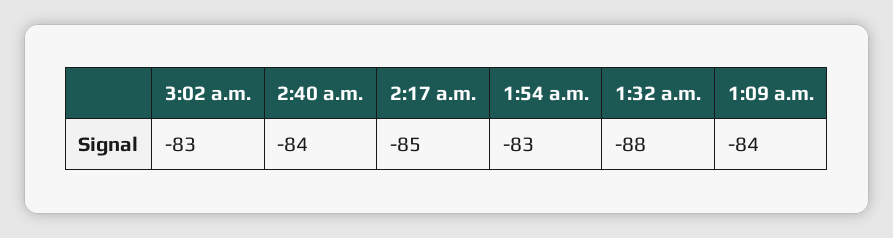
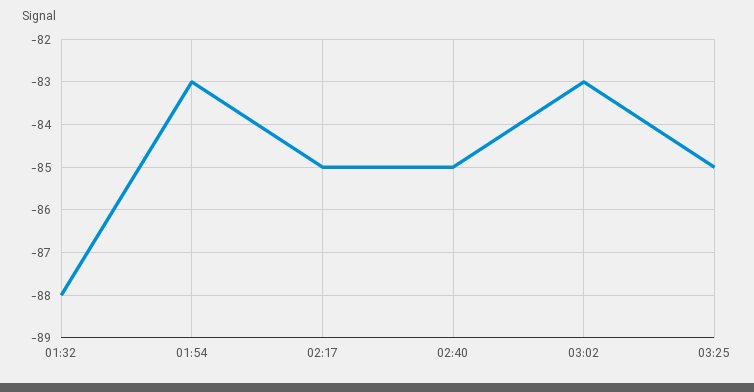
2:40 a.m.: -84 -> -85
1:09 a.m.: -84 -> none
03:25: none -> -85

